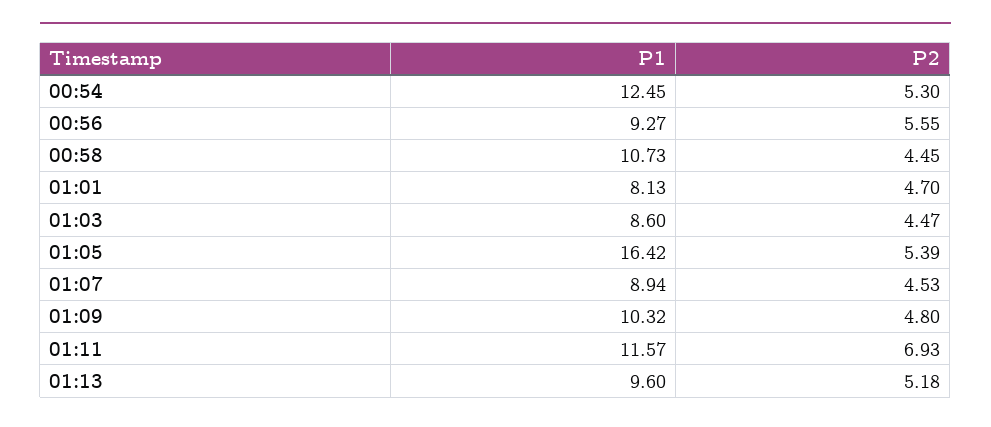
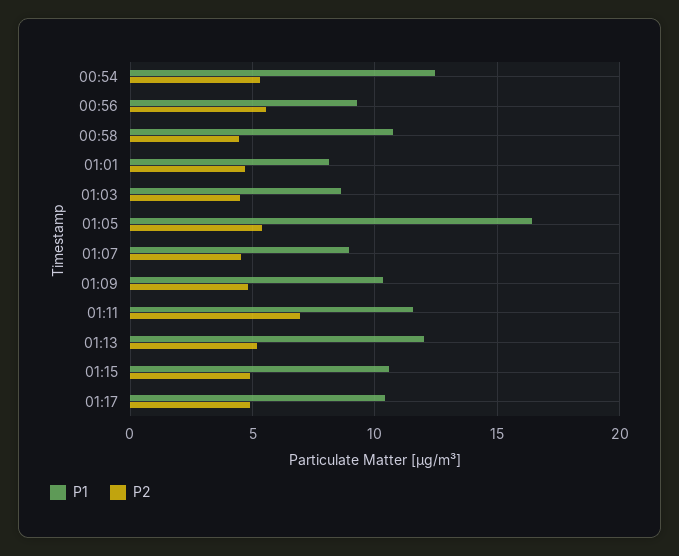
P1, 01:13: 9.6 -> 12
P1, 01:15: none -> 10.5
P2, 01:15: none -> 5
P1, 01:17: none -> 10.5
P2, 01:17: none -> 5

